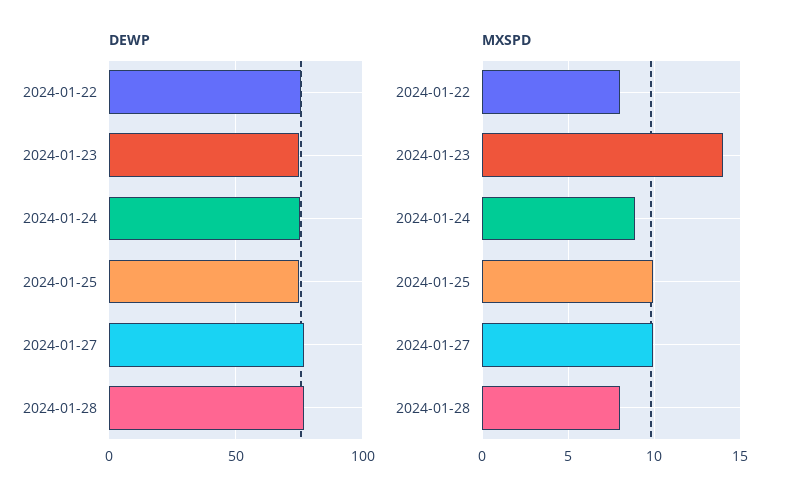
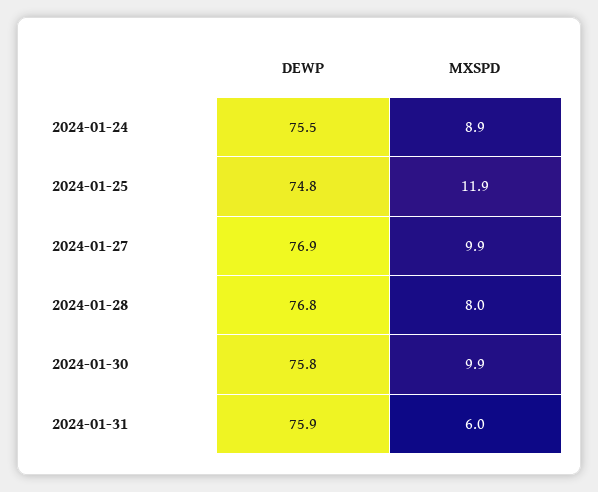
DEWP, 2024-01-22: 75 -> none
DEWP, 2024-01-23: 75 -> none
MXSPD, 2024-01-22: 8 -> none
MXSPD, 2024-01-23: 14 -> none
MXSPD, 2024-01-25: 10 -> 11.9
DEWP, 2024-01-30: none -> 75.8
MXSPD, 2024-01-30: none -> 9.9
DEWP, 2024-01-31: none -> 75.9
MXSPD, 2024-01-31: none -> 6

